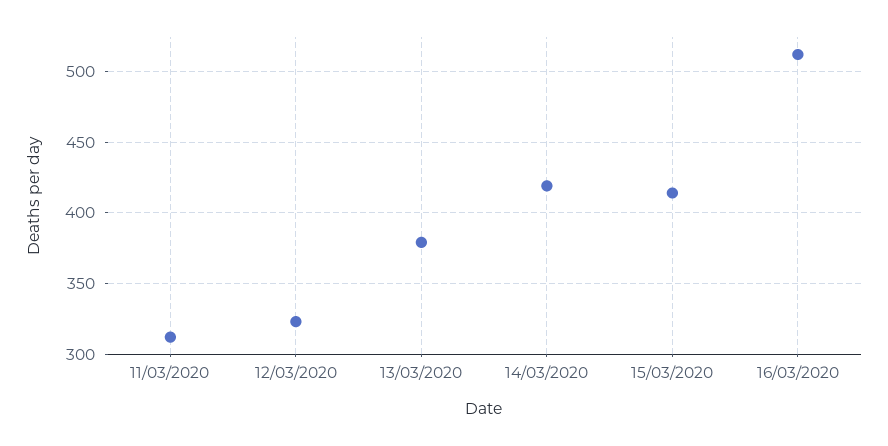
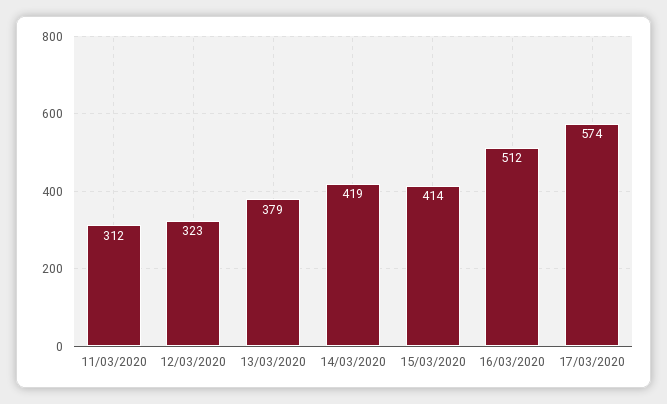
17/03/2020: none -> 574

